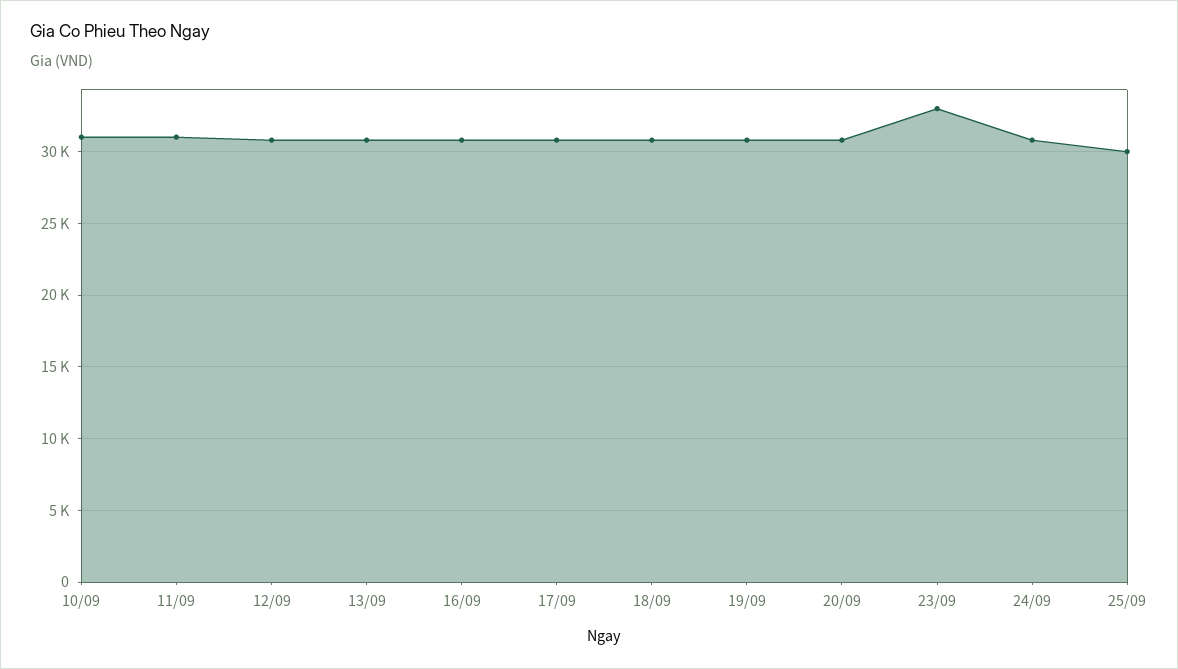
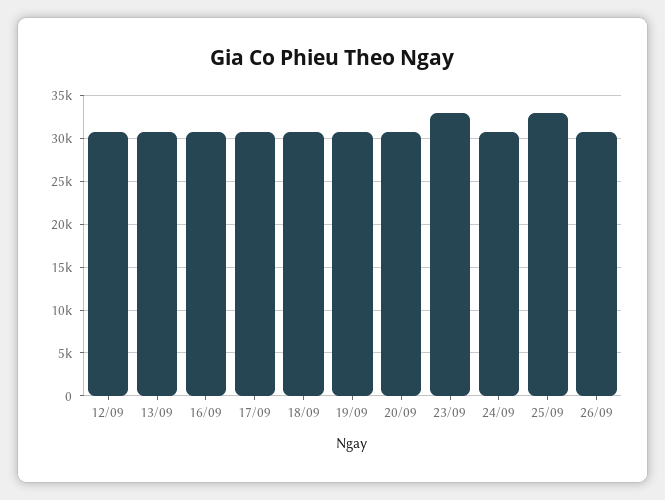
10/09: 31000 -> none
11/09: 31000 -> none
25/09: 30000 -> 33000
26/09: none -> 31000

